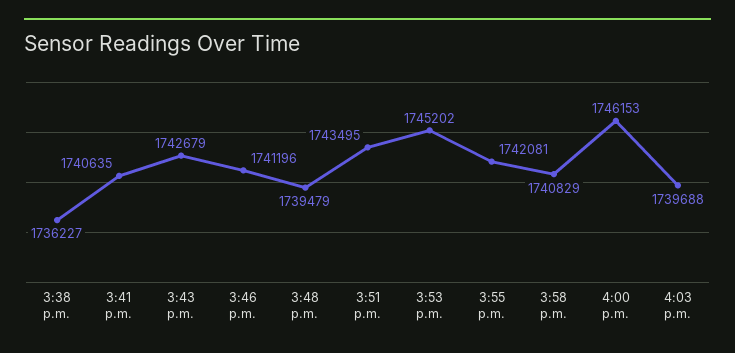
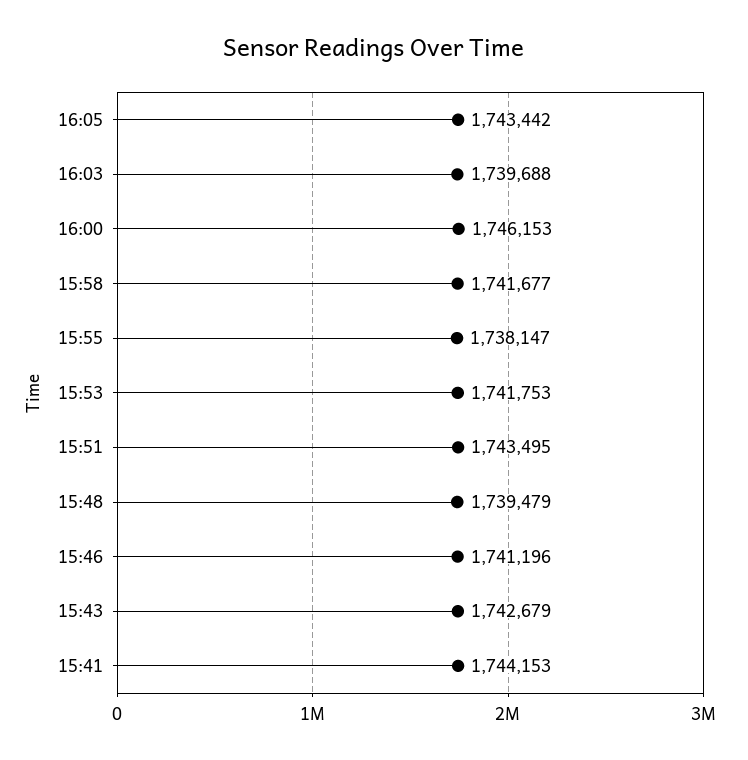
3:38 p.m.: 1736227 -> none
3:41 p.m.: 1740635 -> 1744153
3:53 p.m.: 1745202 -> 1741753
3:55 p.m.: 1742081 -> 1738147
3:58 p.m.: 1740829 -> 1741677
16:05: none -> 1743442

